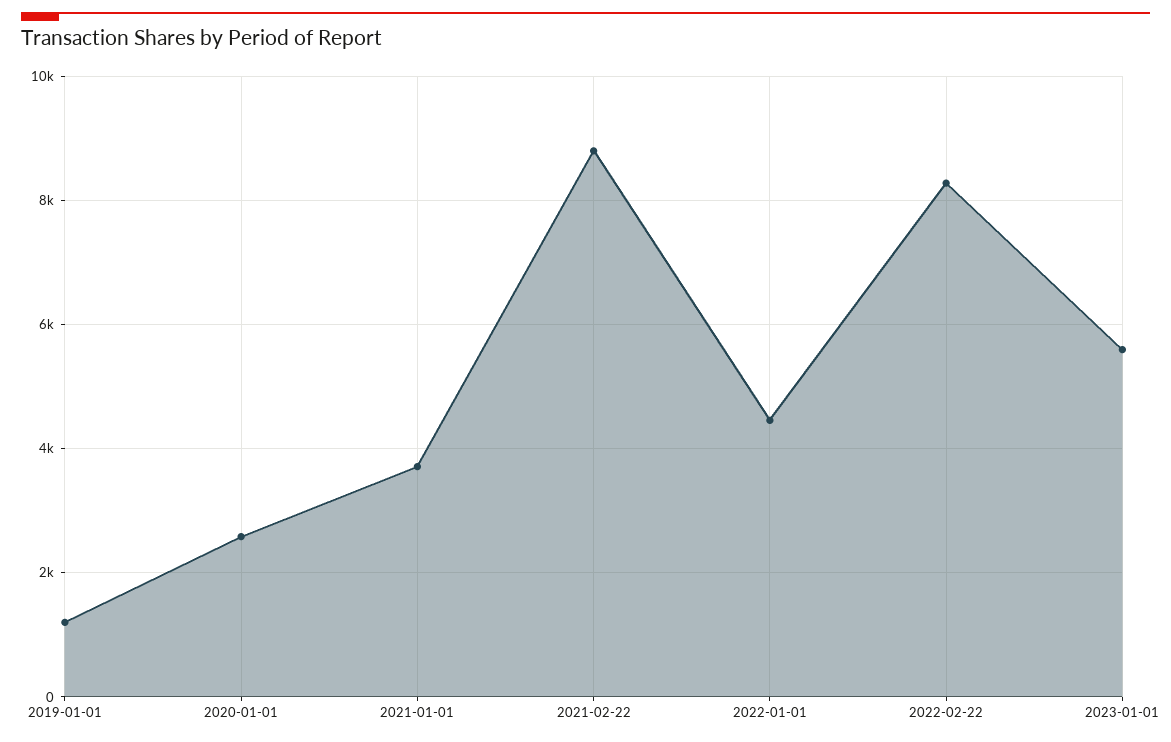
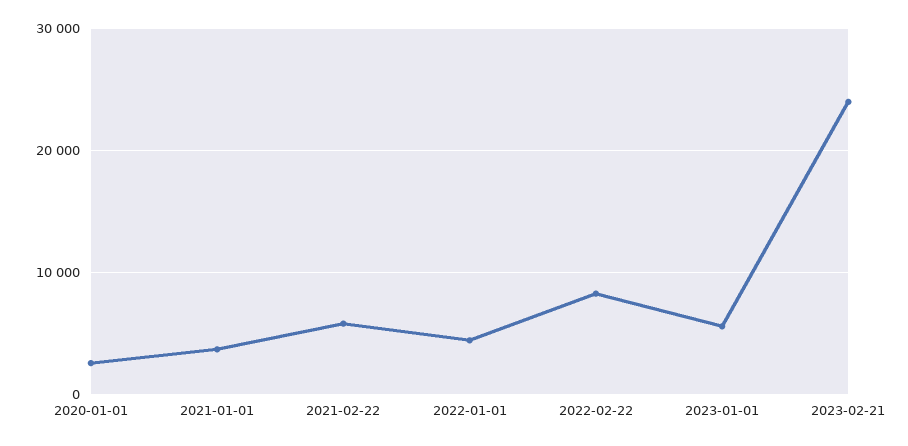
2019-01-01: 1200 -> none
2021-02-22: 8800 -> 6000
2023-02-21: none -> 24000

